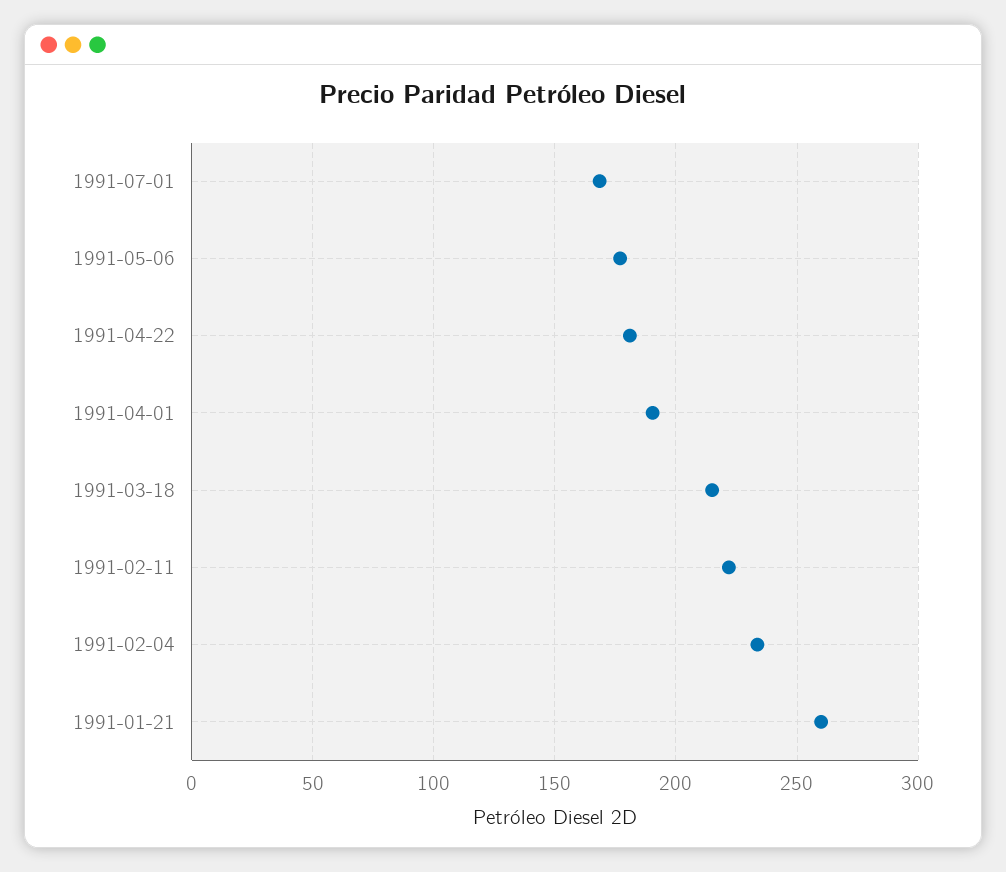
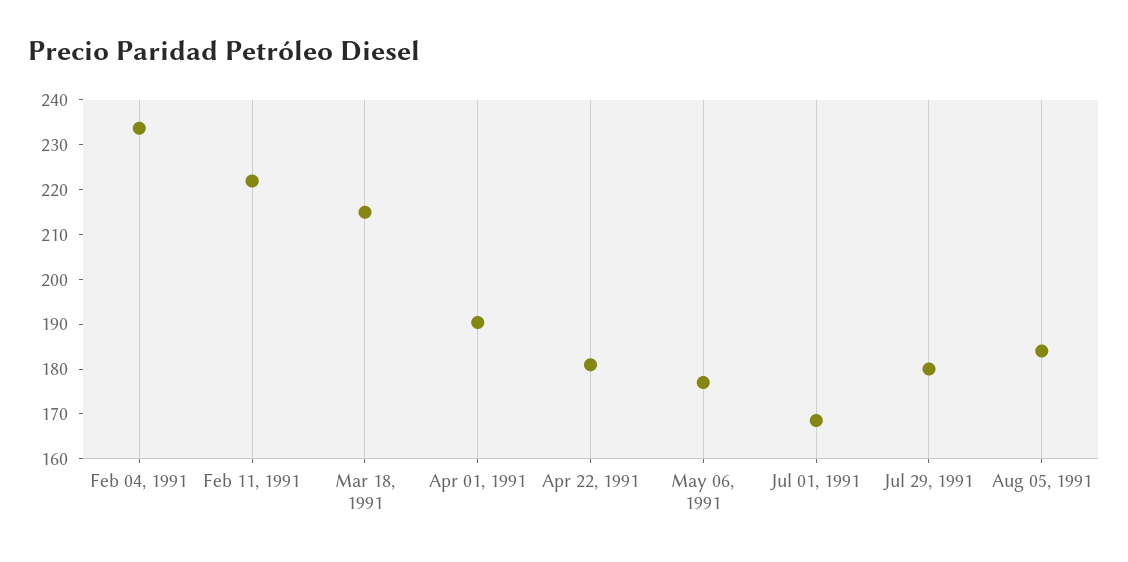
1991-01-21: 260 -> none
Jul 29, 1991: none -> 180
Aug 05, 1991: none -> 184

